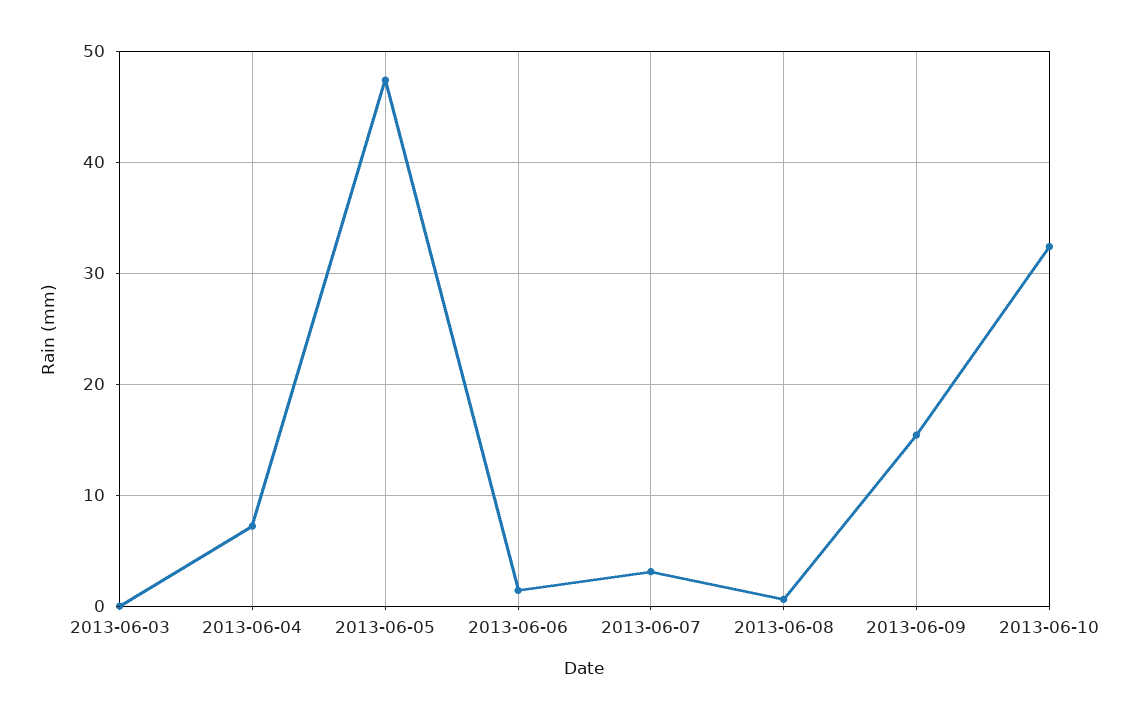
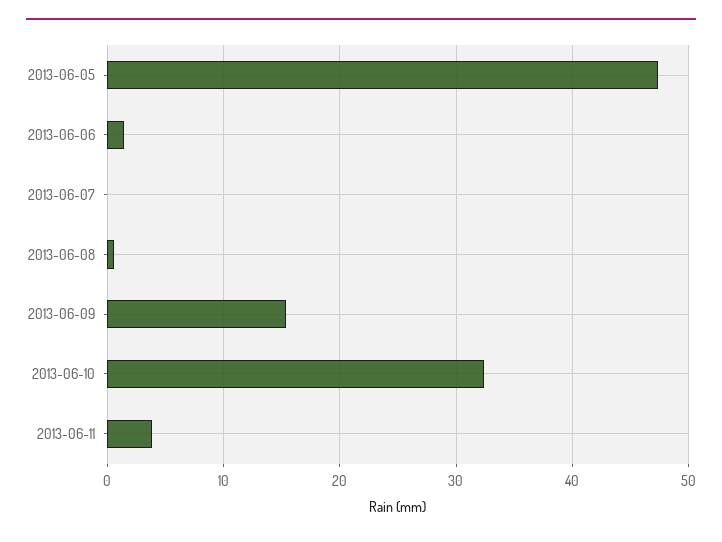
2013-06-03: 0 -> none
2013-06-04: 7 -> none
2013-06-07: 3 -> 0
2013-06-11: none -> 4

